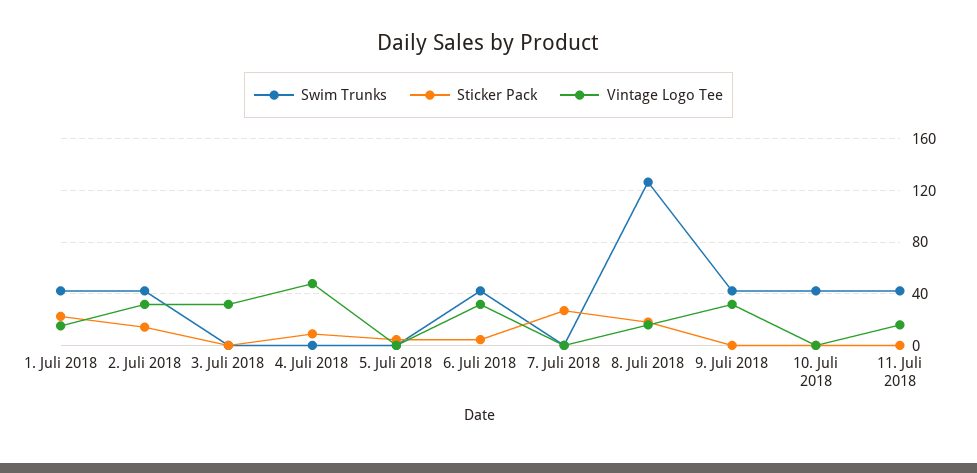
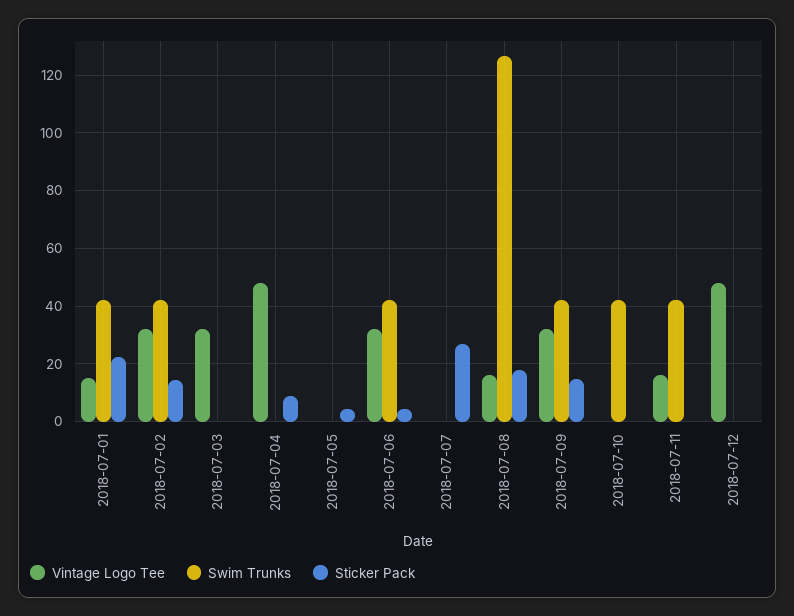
Sticker Pack, 9. Juli 2018: 0 -> 15
Vintage Logo Tee, 2018-07-12: none -> 47.5
Swim Trunks, 2018-07-12: none -> 0
Sticker Pack, 2018-07-12: none -> 0

